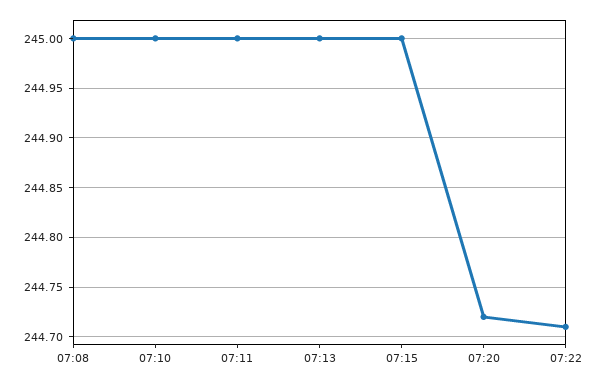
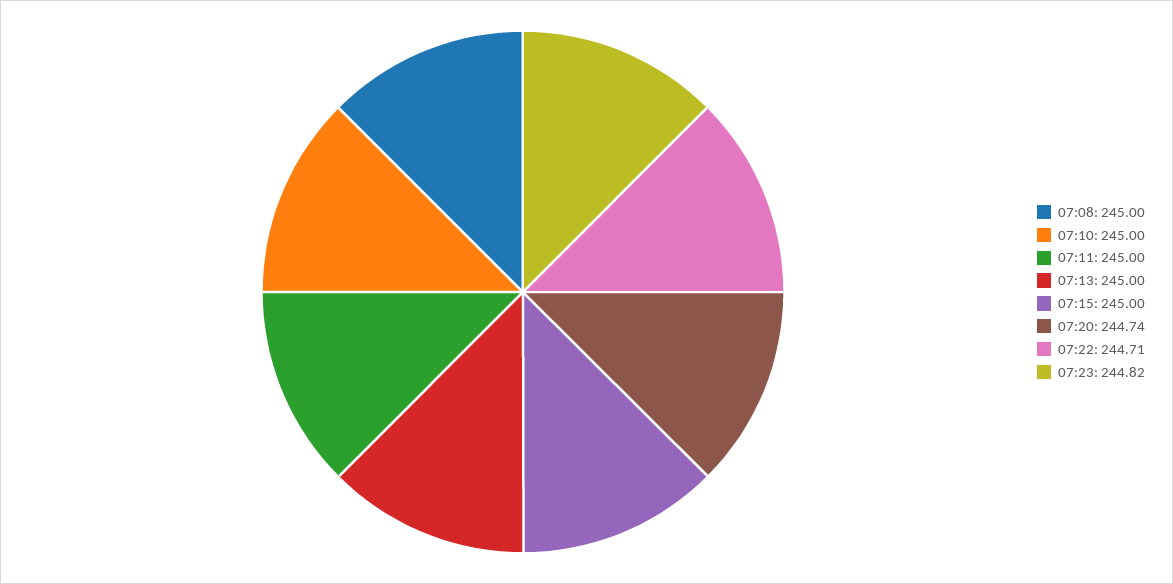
07:20: 244.72 -> 244.74
07:23: none -> 244.82

